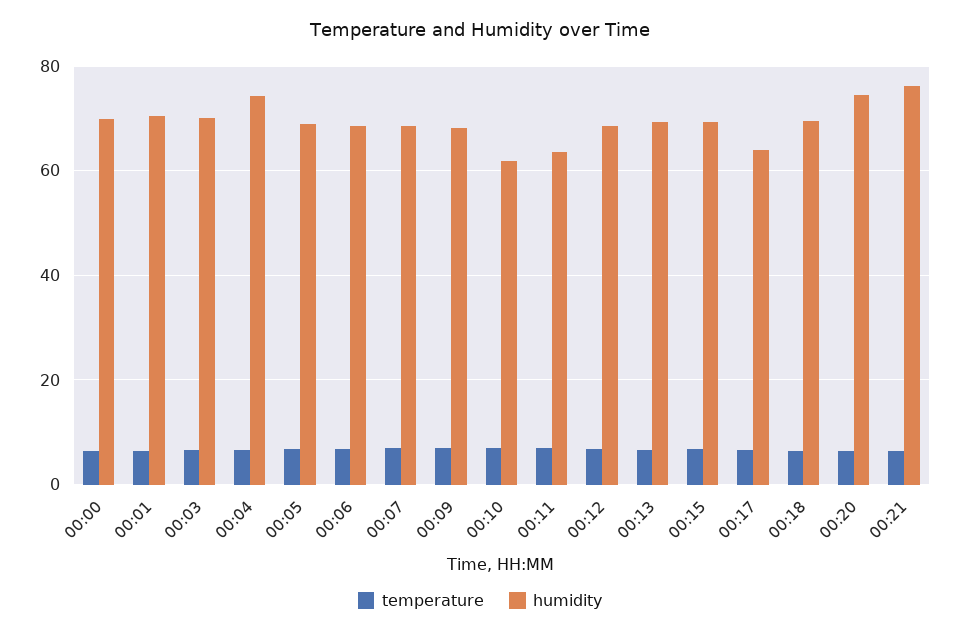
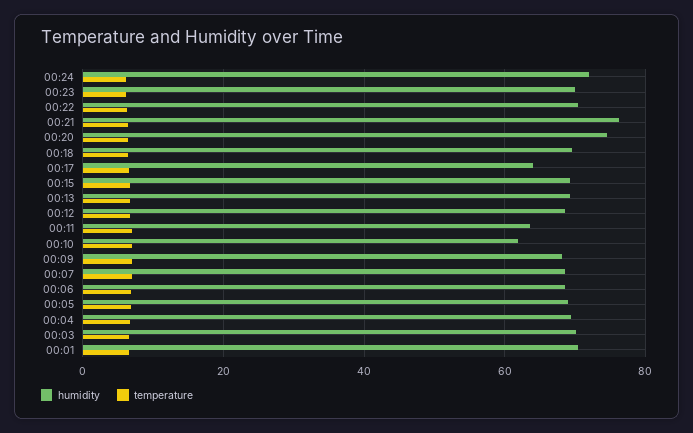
temperature, 00:00: 6 -> none
humidity, 00:00: 70 -> none
humidity, 00:04: 74 -> 70
humidity, 00:24: none -> 72
temperature, 00:24: none -> 6
humidity, 00:23: none -> 70
temperature, 00:23: none -> 6
humidity, 00:22: none -> 70
temperature, 00:22: none -> 6

